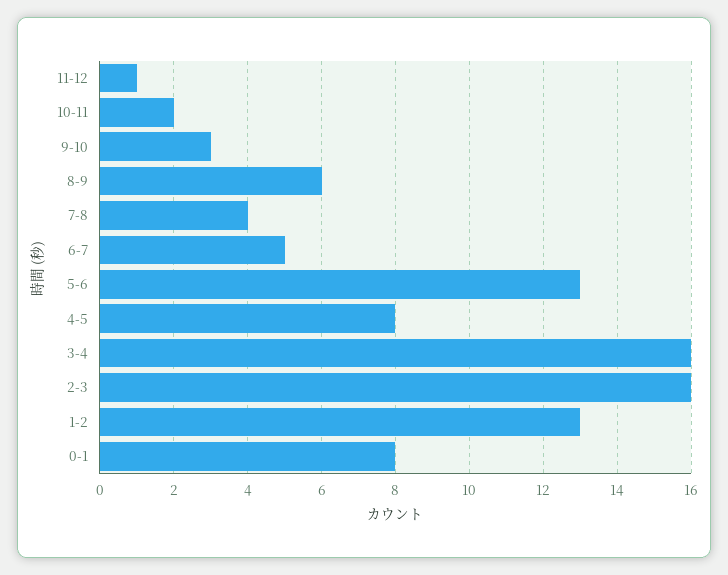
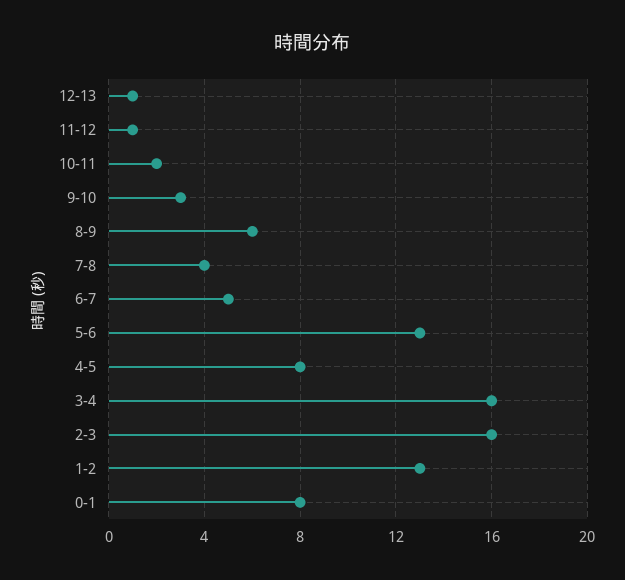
12-13: none -> 1

